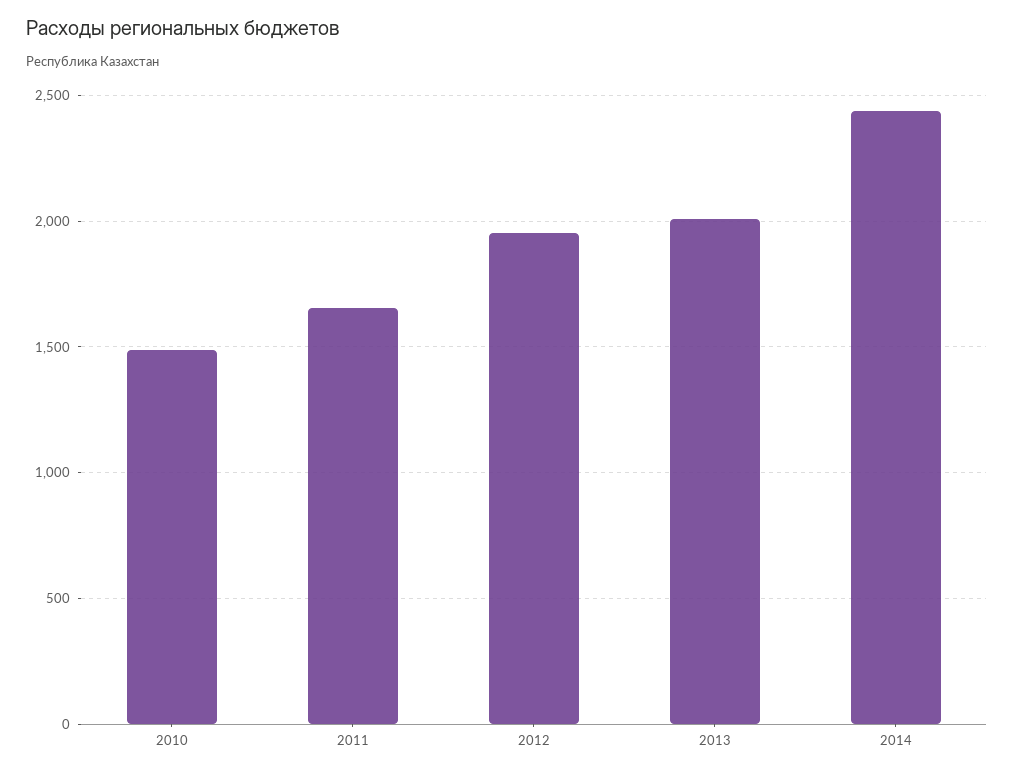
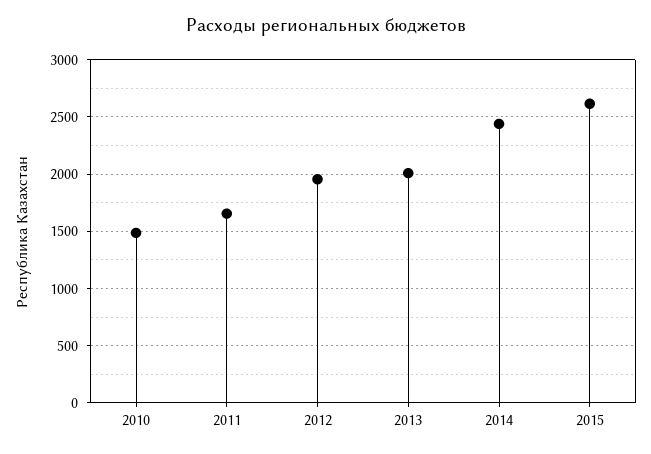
2015: none -> 2600

